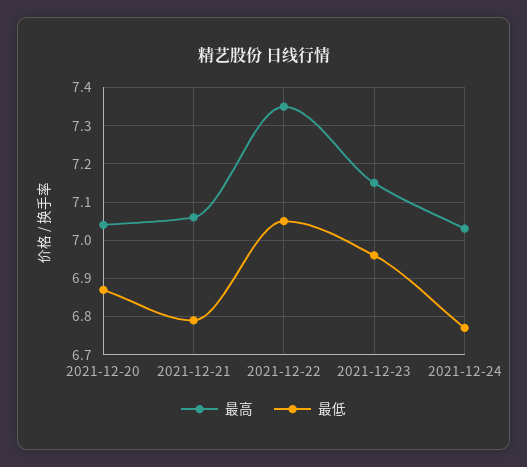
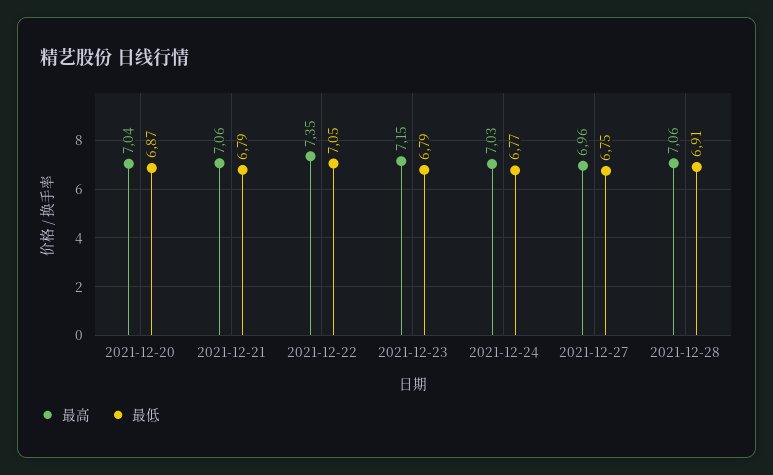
最低, 2021-12-23: 6.95 -> 6.79
最高, 2021-12-27: none -> 6.96
最低, 2021-12-27: none -> 6.75
最高, 2021-12-28: none -> 7.06
最低, 2021-12-28: none -> 6.91

